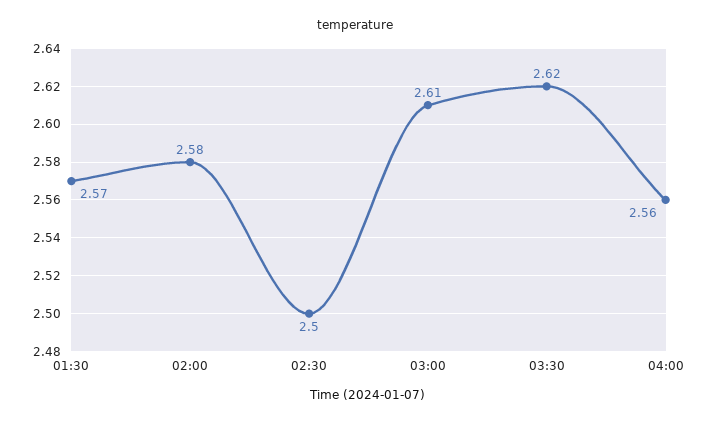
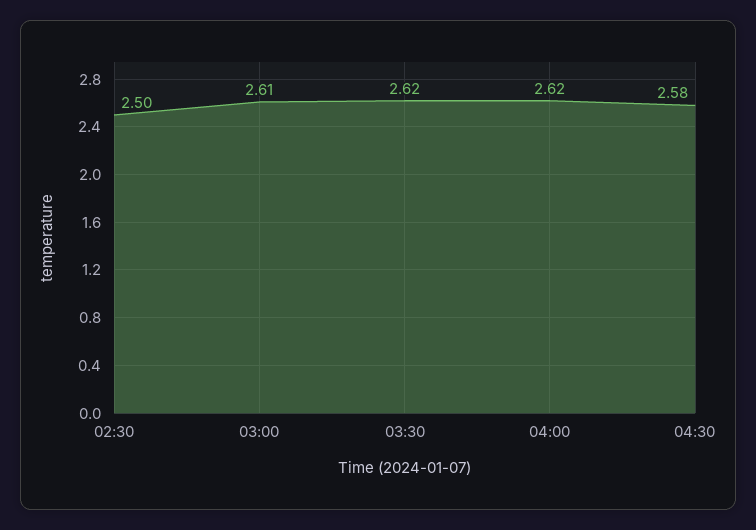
01:30: 2.57 -> none
02:00: 2.58 -> none
04:00: 2.56 -> 2.62
04:30: none -> 2.58

